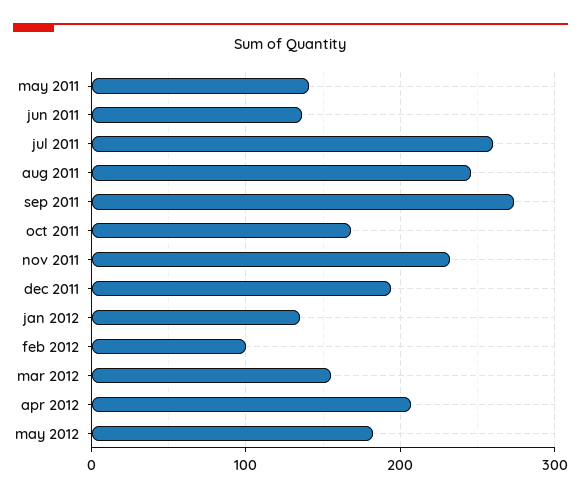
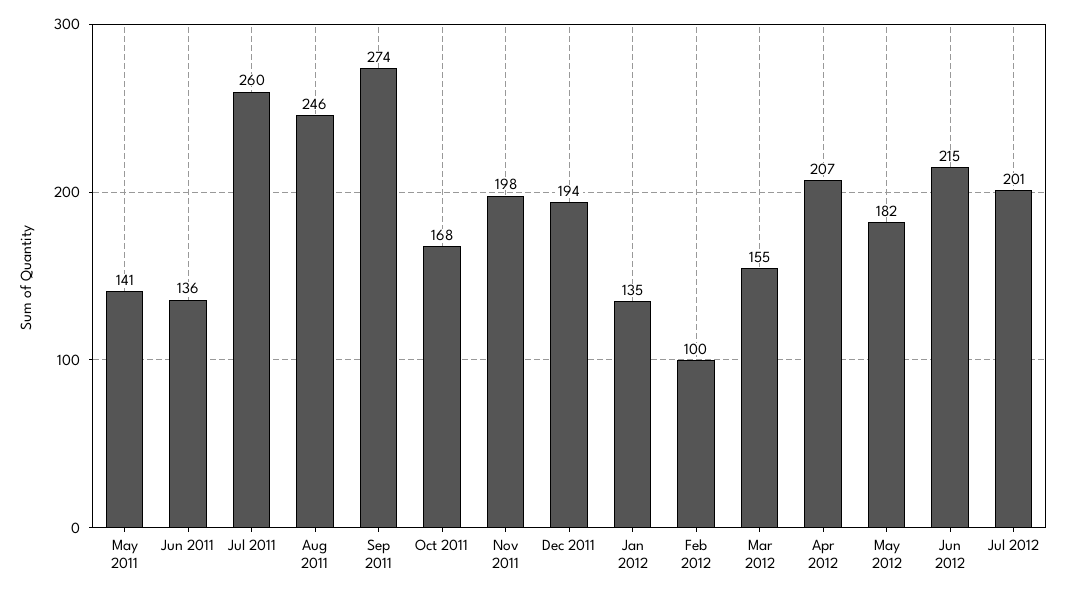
nov 2011: 230 -> 198
Jun 2012: none -> 215
Jul 2012: none -> 201

